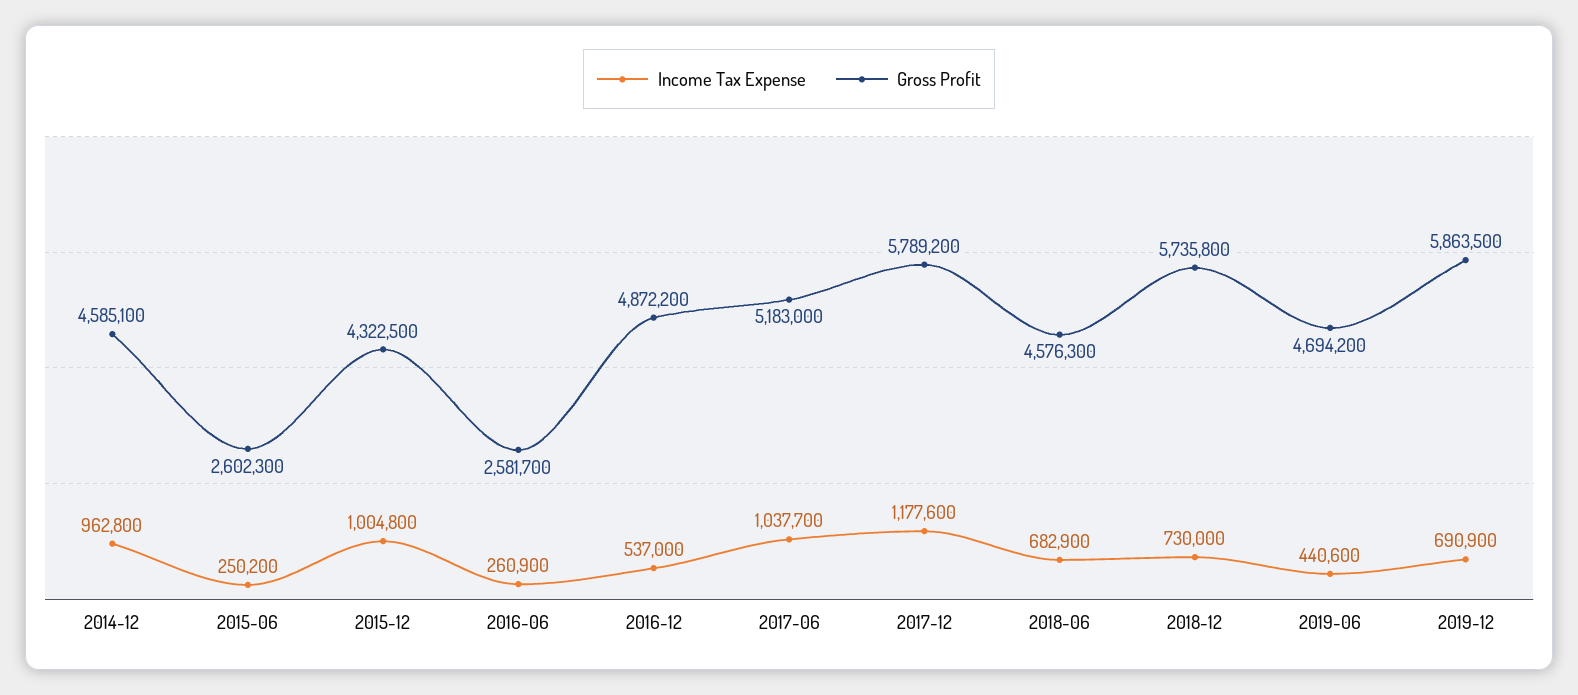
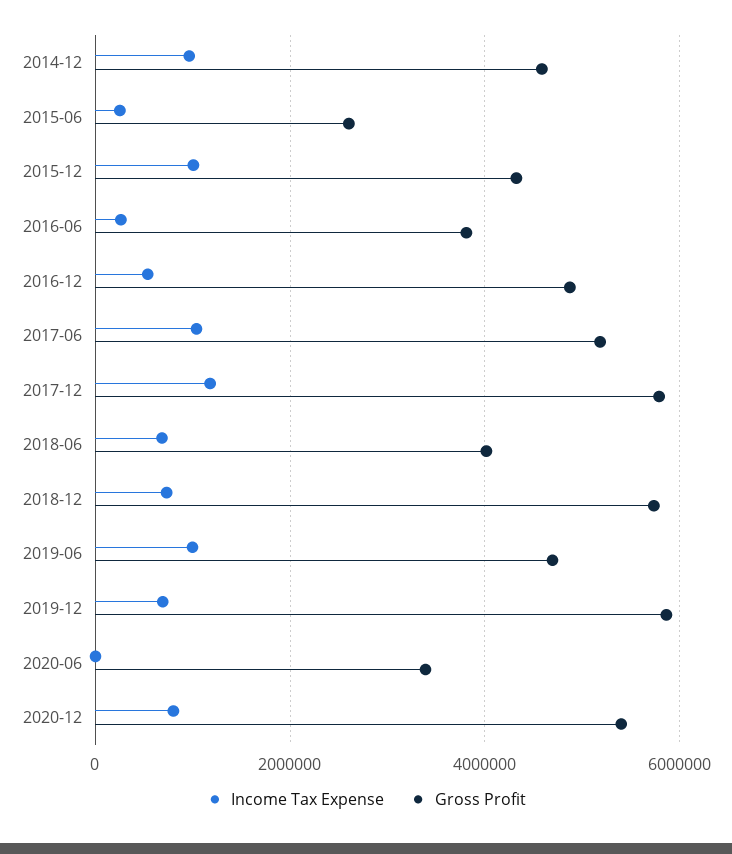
Gross Profit, 2016-06: 2581700 -> 3800000
Gross Profit, 2018-06: 4576300 -> 4000000
Income Tax Expense, 2019-06: 440600 -> 1000000
Income Tax Expense, 2020-06: none -> 0
Gross Profit, 2020-06: none -> 3400000
Income Tax Expense, 2020-12: none -> 800000
Gross Profit, 2020-12: none -> 5400000

